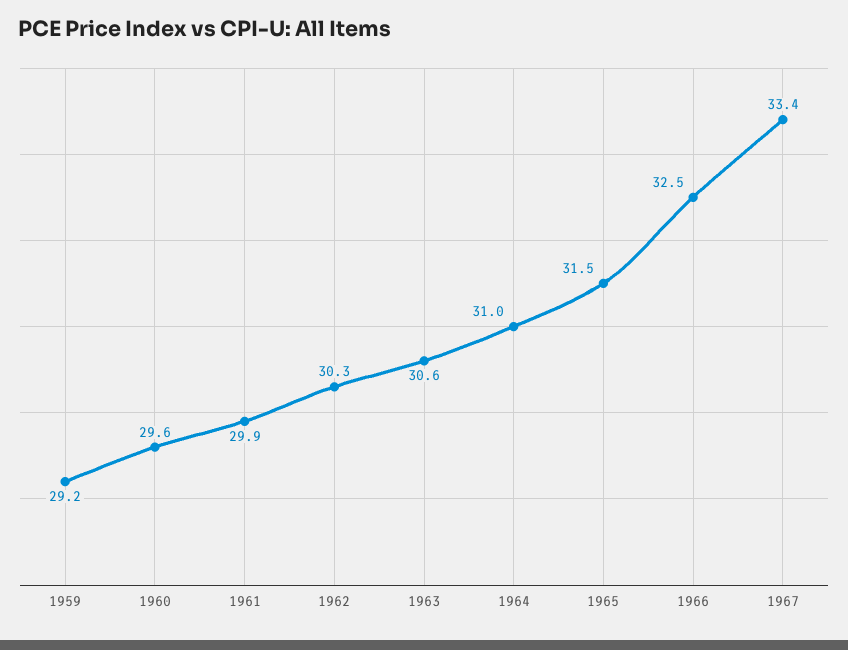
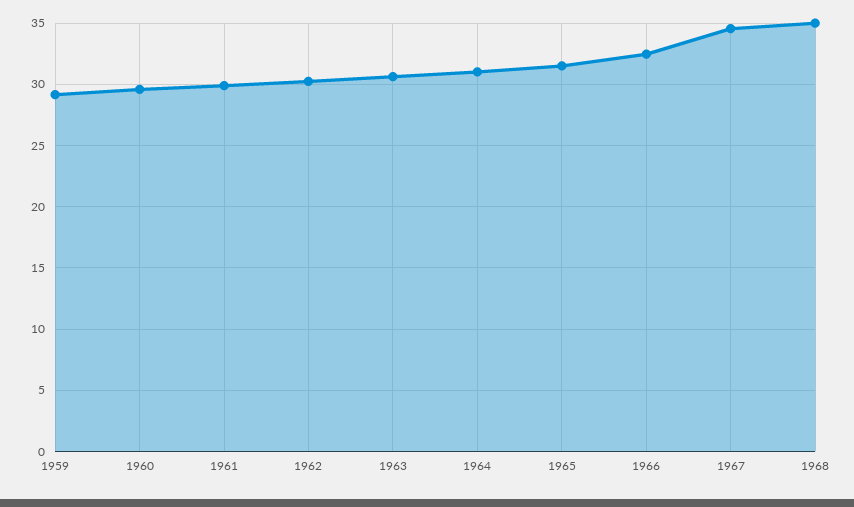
1967: 33.4 -> 34.5
1968: none -> 35

